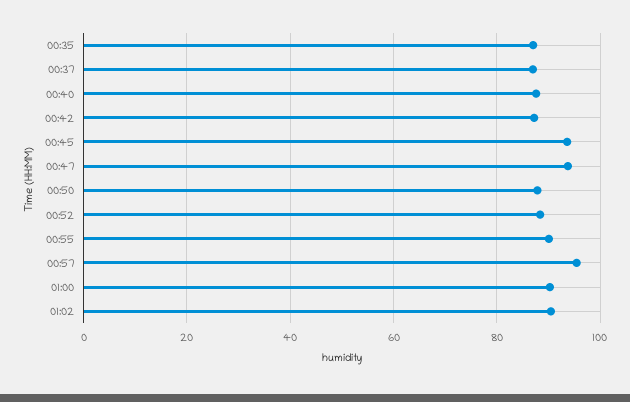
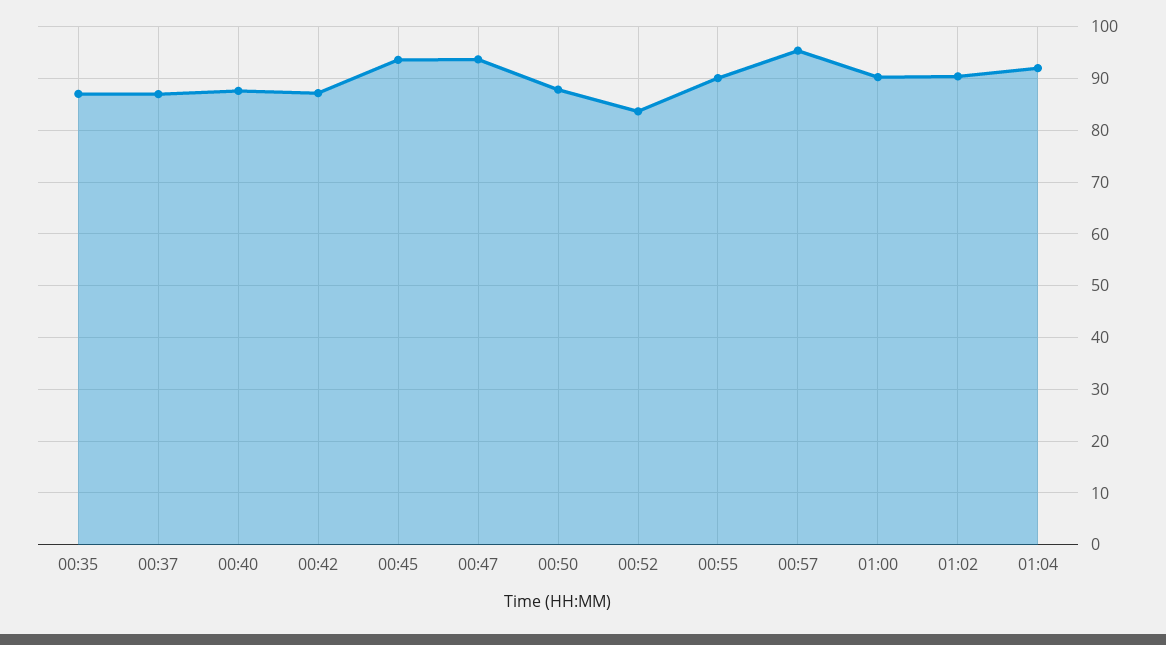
00:52: 88 -> 84
01:04: none -> 92

